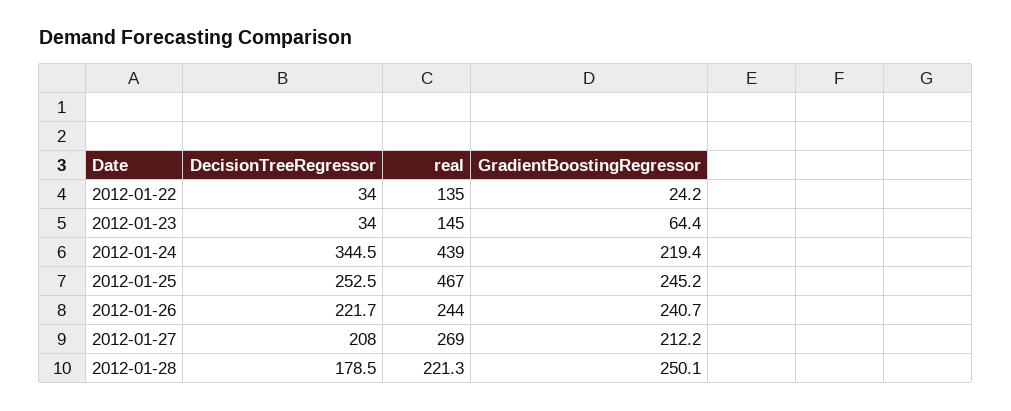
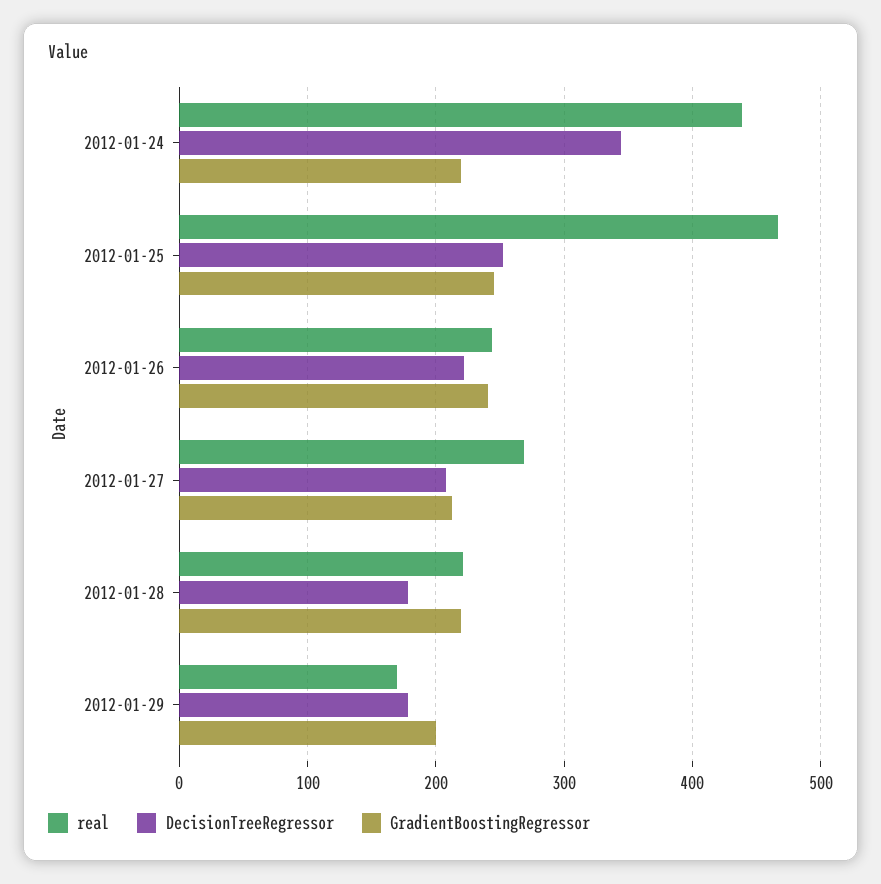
DecisionTreeRegressor, 2012-01-22: 34 -> none
real, 2012-01-22: 135 -> none
GradientBoostingRegressor, 2012-01-22: 24.2 -> none
DecisionTreeRegressor, 2012-01-23: 34 -> none
real, 2012-01-23: 145 -> none
GradientBoostingRegressor, 2012-01-23: 64.4 -> none
GradientBoostingRegressor, 2012-01-28: 250.1 -> 220
real, 2012-01-29: none -> 170
DecisionTreeRegressor, 2012-01-29: none -> 180
GradientBoostingRegressor, 2012-01-29: none -> 200

